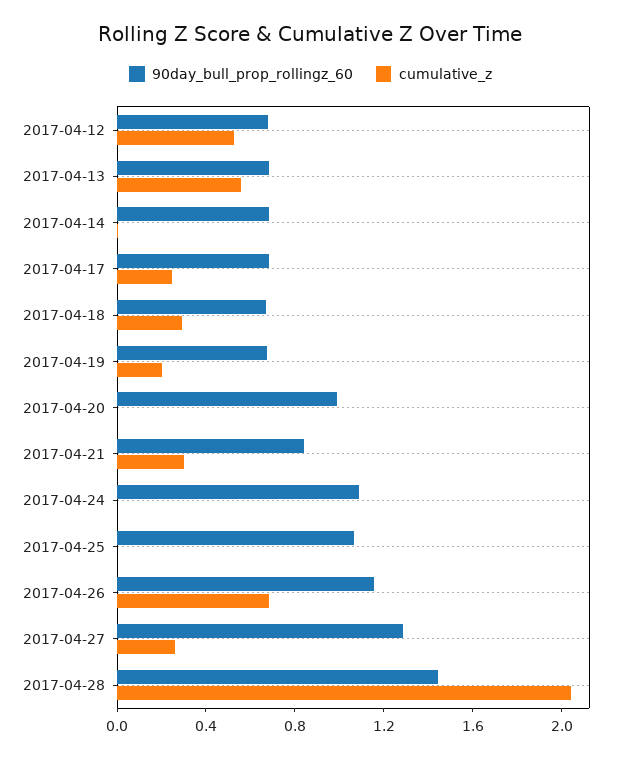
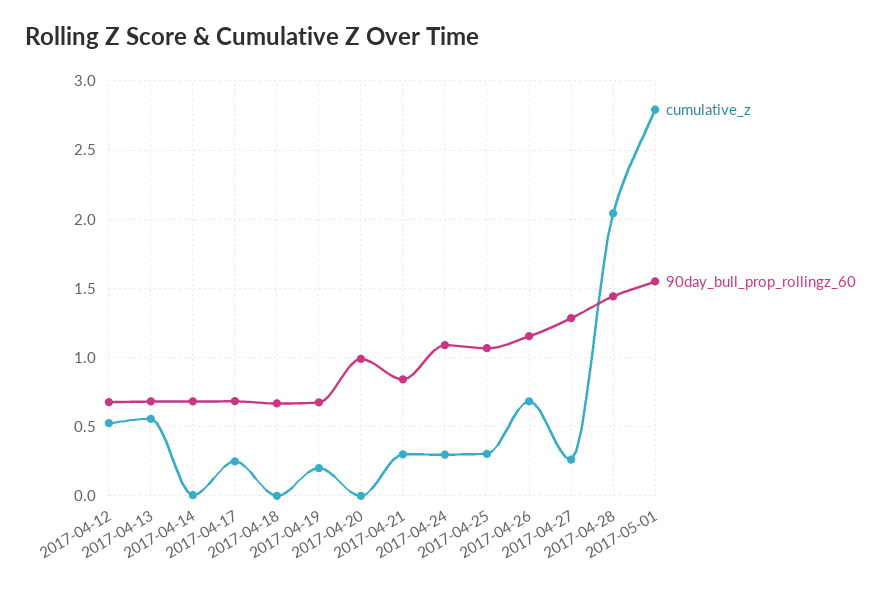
cumulative_z, 2017-04-18: 0.3 -> 0
cumulative_z, 2017-04-24: 0 -> 0.3
cumulative_z, 2017-04-25: 0 -> 0.3
cumulative_z, 2017-05-01: none -> 2.8
90day_bull_prop_rollingz_60, 2017-05-01: none -> 1.55

